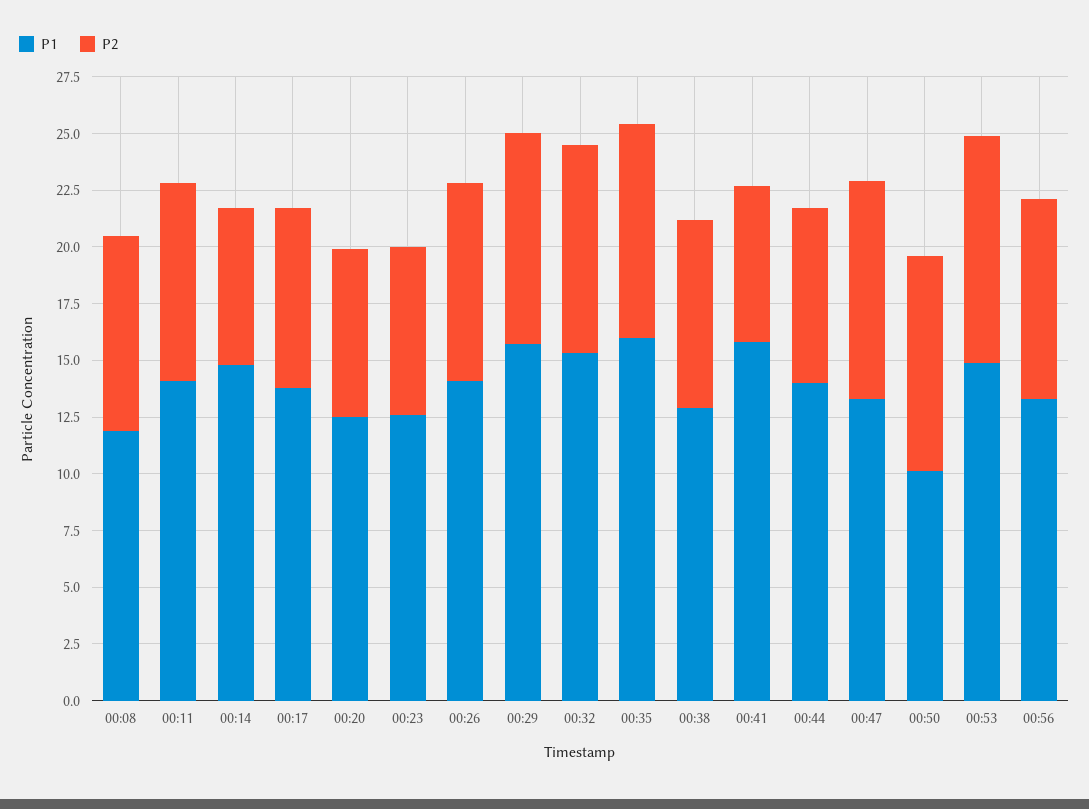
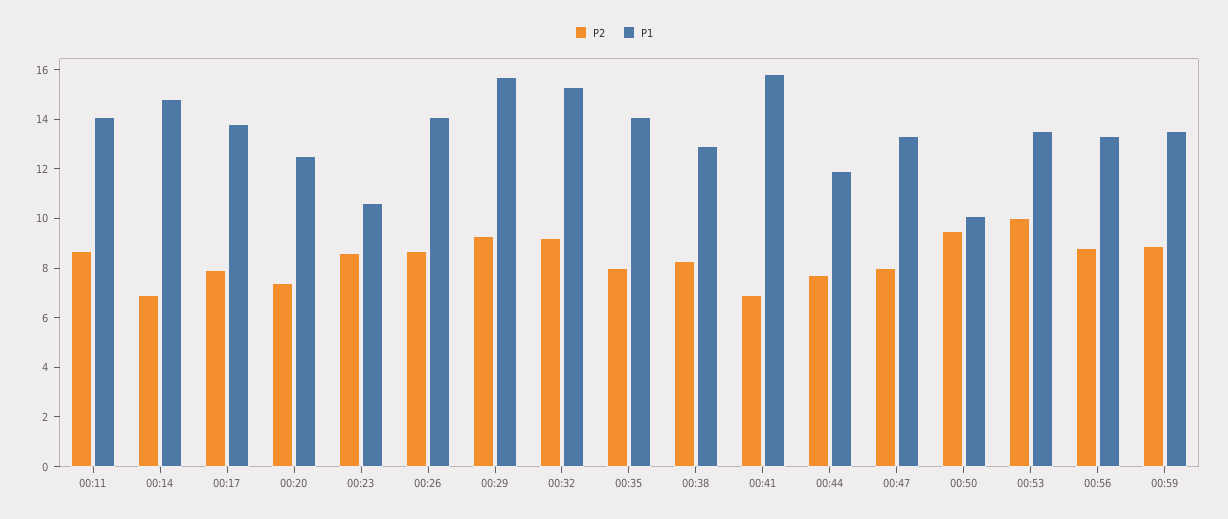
P1, 00:08: 12 -> none
P2, 00:08: 8.5 -> none
P1, 00:23: 12.5 -> 10.5
P2, 00:23: 7.5 -> 8.5
P1, 00:35: 16 -> 14
P2, 00:35: 9.5 -> 8
P1, 00:44: 14 -> 12
P2, 00:47: 9.5 -> 8
P1, 00:53: 15 -> 13.5
P2, 00:59: none -> 9
P1, 00:59: none -> 13.5

